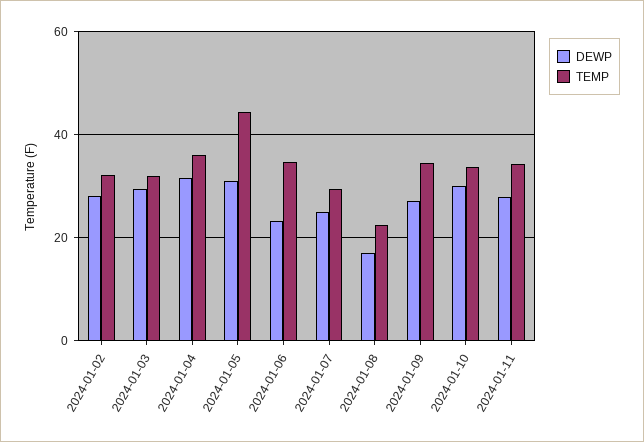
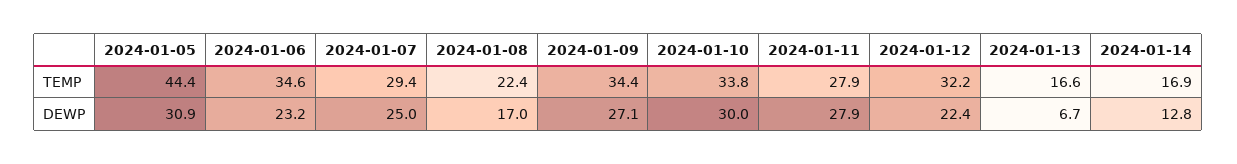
DEWP, 2024-01-02: 28 -> none
TEMP, 2024-01-02: 32 -> none
DEWP, 2024-01-03: 30 -> none
TEMP, 2024-01-03: 32 -> none
DEWP, 2024-01-04: 32 -> none
TEMP, 2024-01-04: 36 -> none
TEMP, 2024-01-11: 34 -> 27.9
TEMP, 2024-01-12: none -> 32.2
TEMP, 2024-01-13: none -> 16.6
TEMP, 2024-01-14: none -> 16.9
DEWP, 2024-01-12: none -> 22.4
DEWP, 2024-01-13: none -> 6.7
DEWP, 2024-01-14: none -> 12.8

